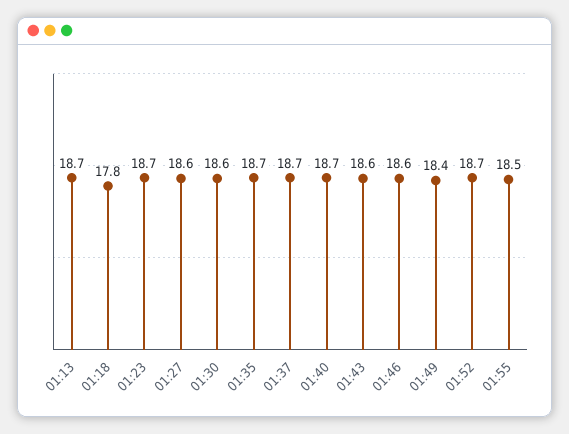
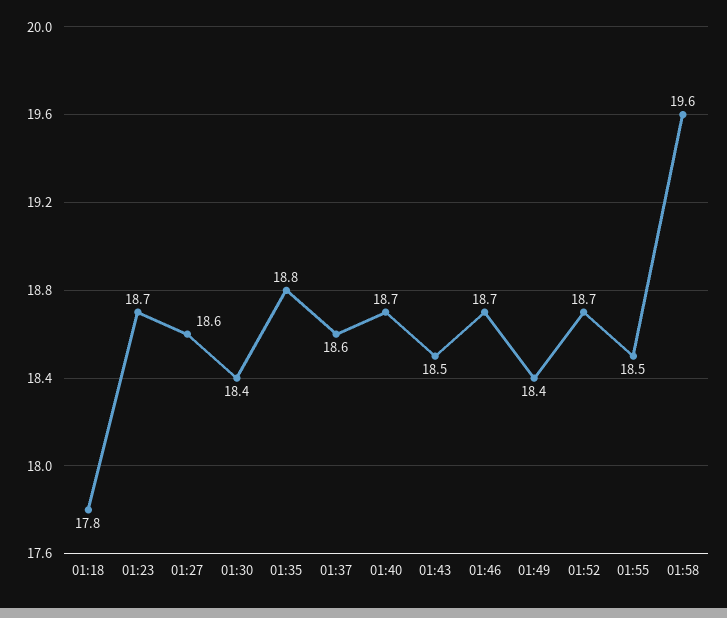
01:13: 18.7 -> none
01:30: 18.6 -> 18.4
01:35: 18.7 -> 18.8
01:37: 18.7 -> 18.6
01:43: 18.6 -> 18.5
01:46: 18.6 -> 18.7
01:58: none -> 19.6

